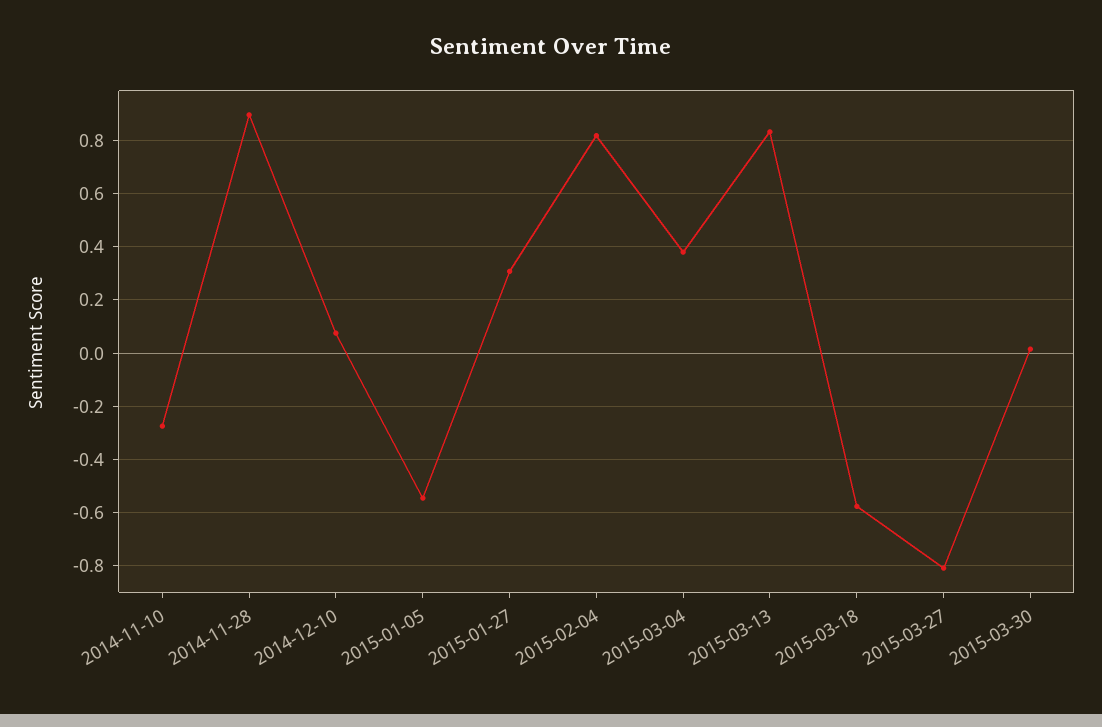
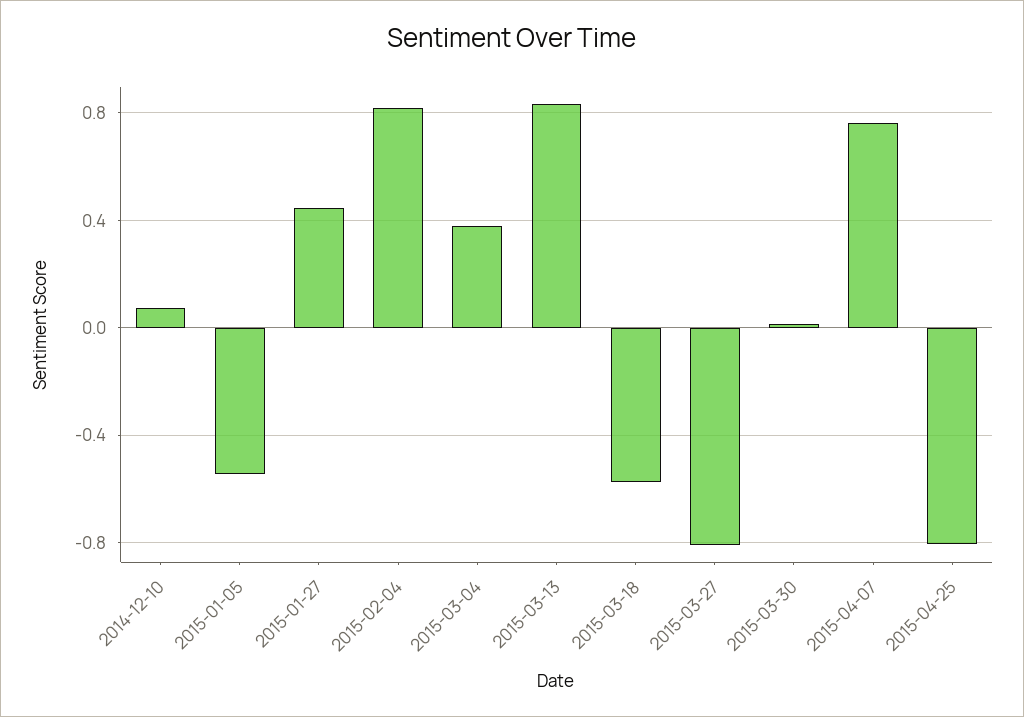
2014-11-10: -0.275 -> none
2014-11-28: 0.9 -> none
2015-01-27: 0.3 -> 0.45
2015-04-07: none -> 0.75
2015-04-25: none -> -0.8

